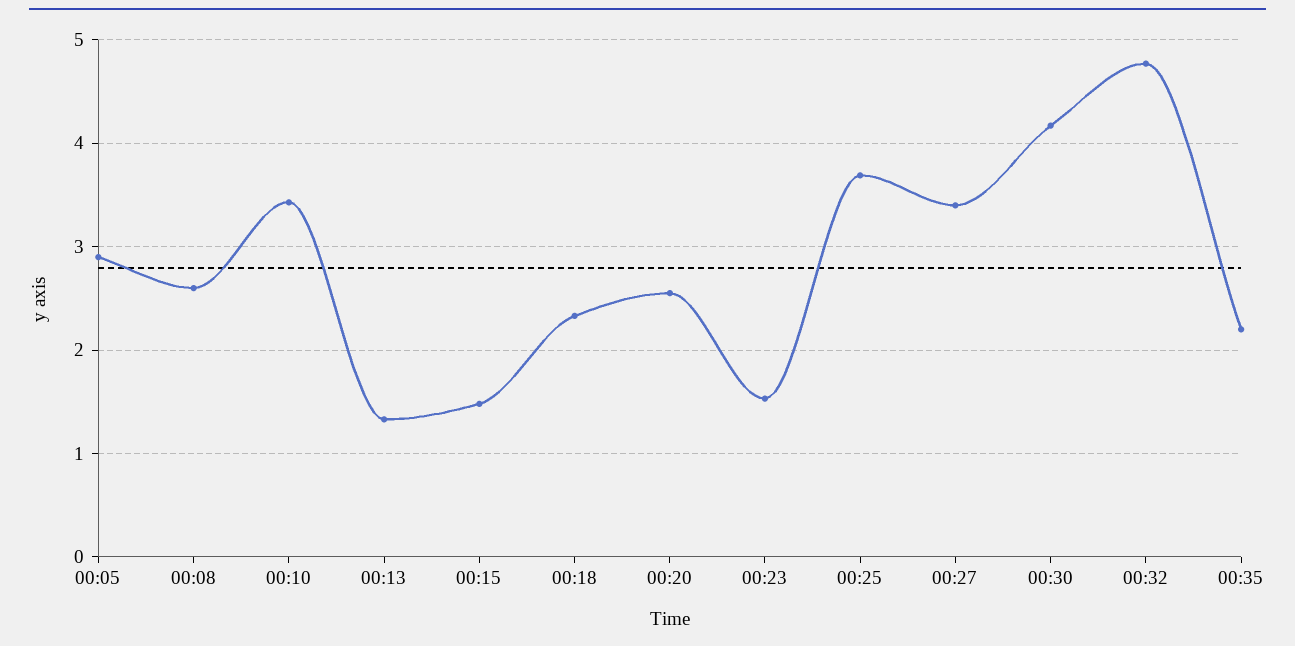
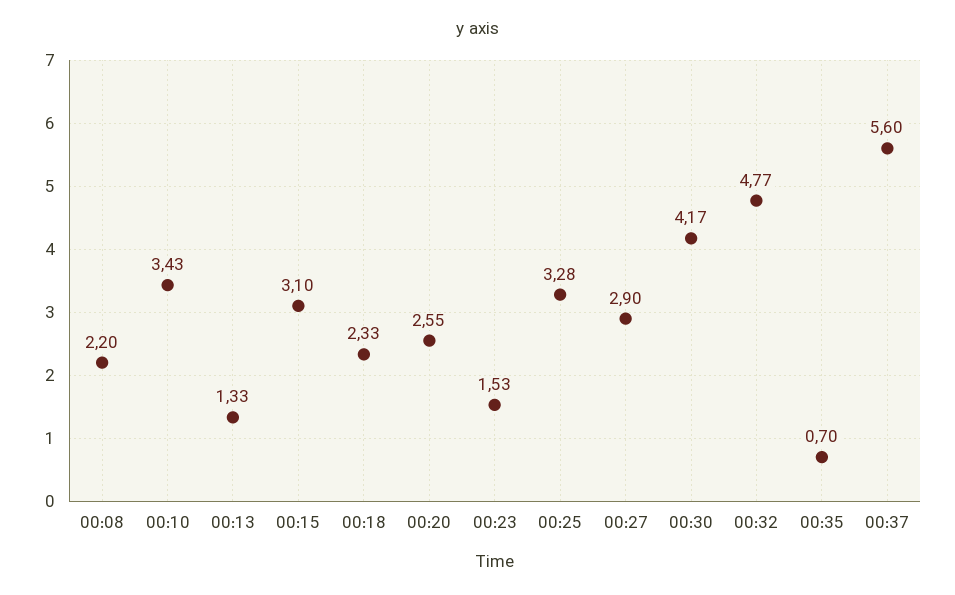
00:05: 2.9 -> none
00:08: 2.6 -> 2.2
00:15: 1.5 -> 3.1
00:25: 3.7 -> 3.28
00:27: 3.4 -> 2.9
00:35: 2.2 -> 0.7
00:37: none -> 5.6

